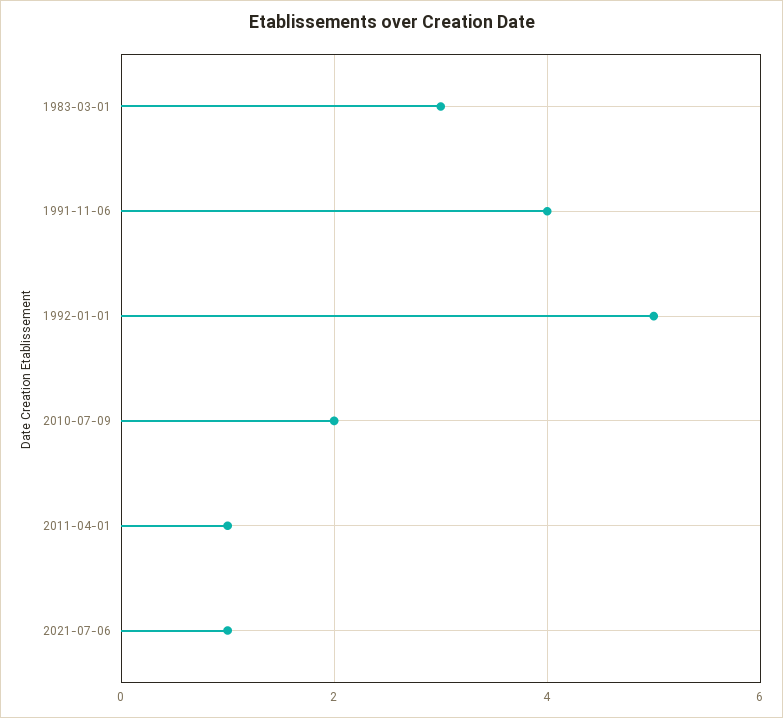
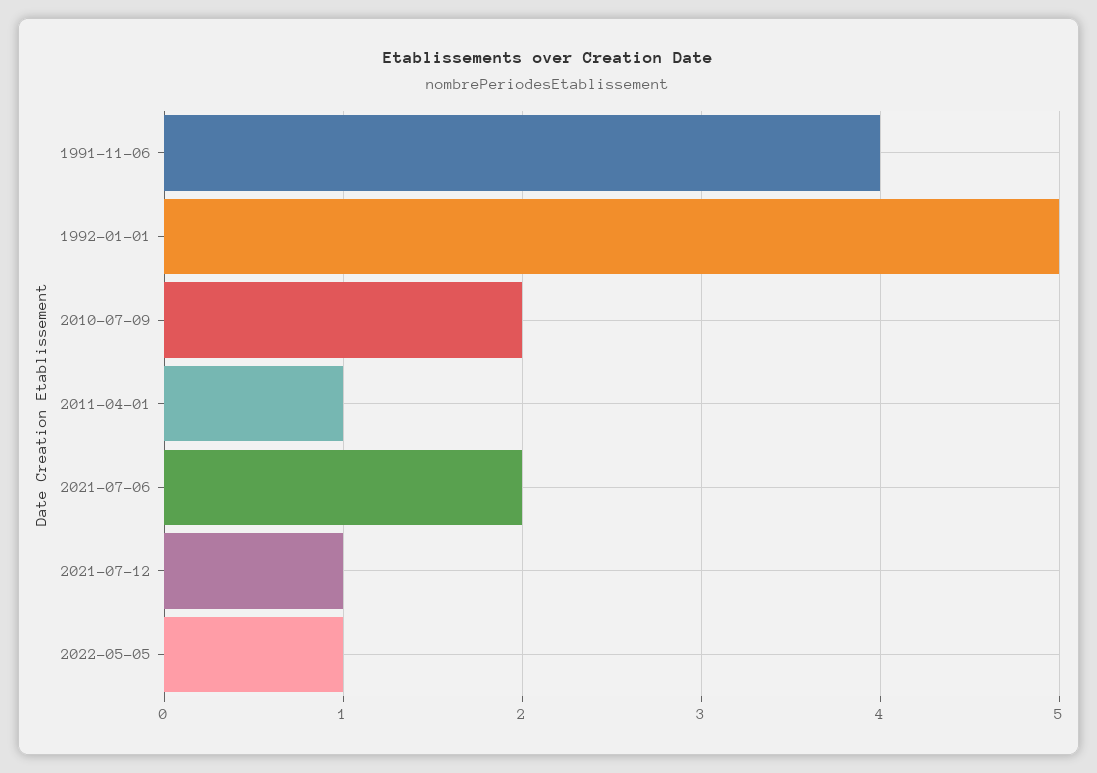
1983-03-01: 3 -> none
2021-07-06: 1 -> 2
2021-07-12: none -> 1
2022-05-05: none -> 1

